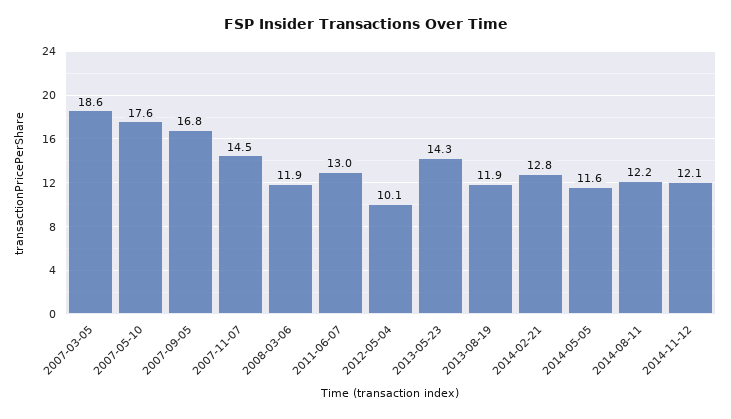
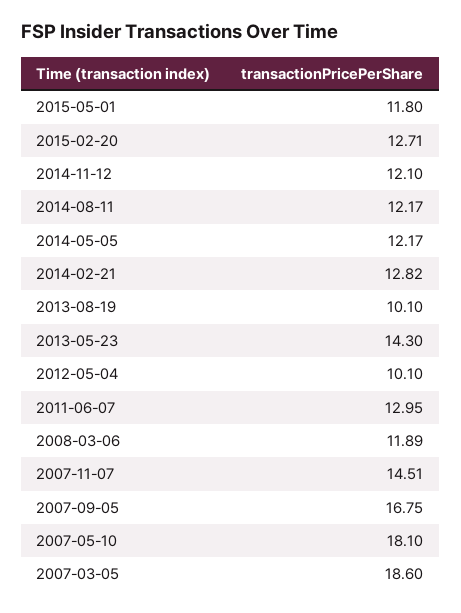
2007-05-10: 17.6 -> 18.1
2013-08-19: 11.9 -> 10.1
2014-05-05: 11.6 -> 12.17
2015-05-01: none -> 11.8
2015-02-20: none -> 12.71

